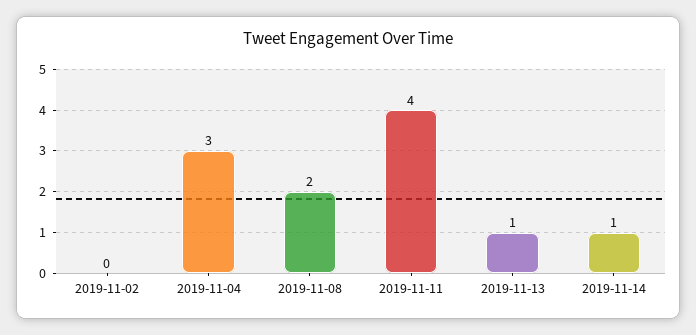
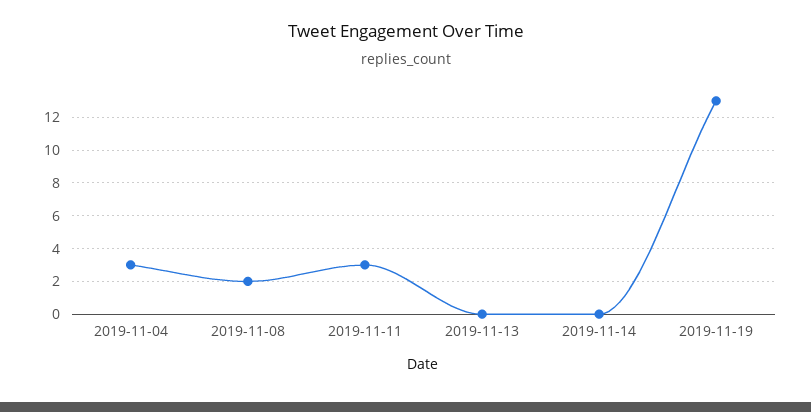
2019-11-02: 0 -> none
2019-11-11: 4 -> 3
2019-11-13: 1 -> 0
2019-11-14: 1 -> 0
2019-11-19: none -> 13

